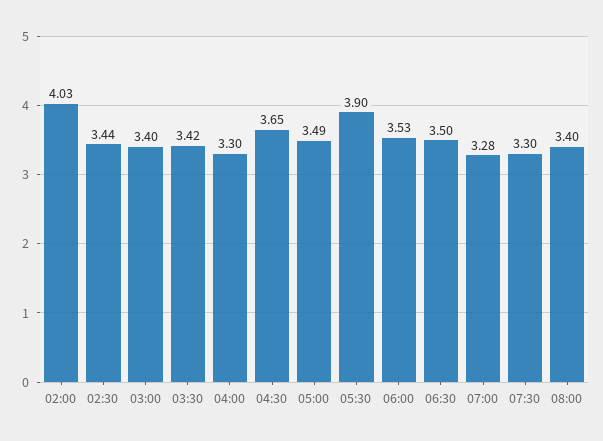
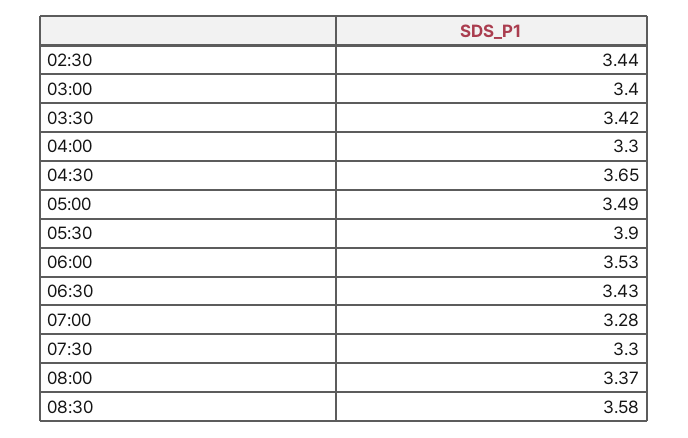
02:00: 4.03 -> none
06:30: 3.5 -> 3.43
08:00: 3.4 -> 3.37
08:30: none -> 3.58

